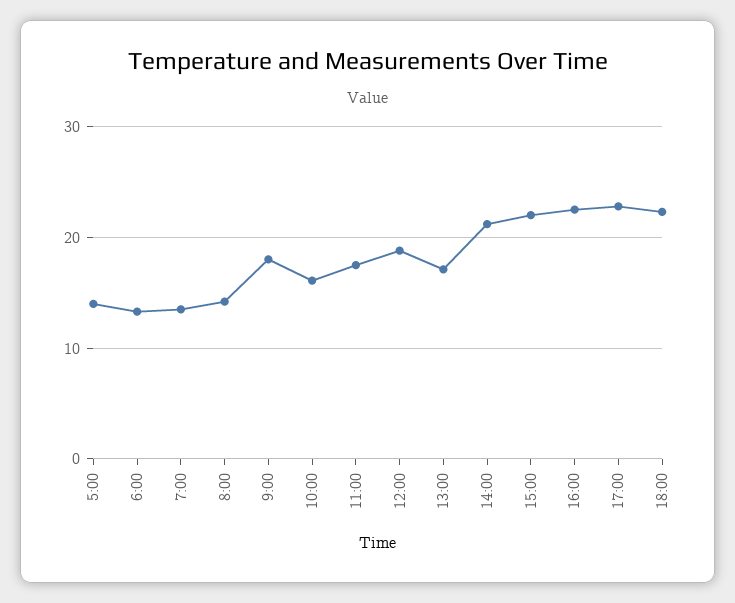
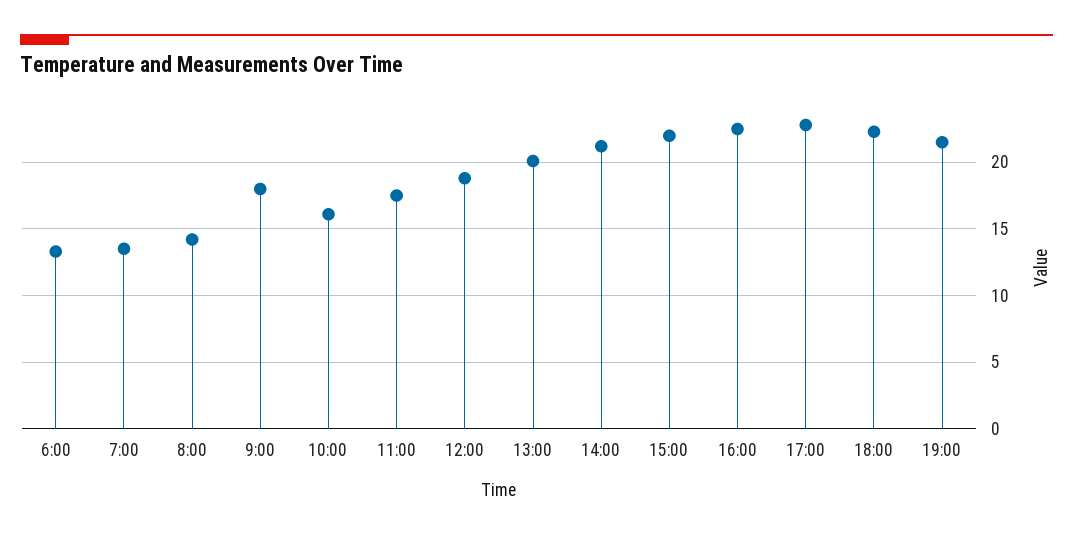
5:00: 14 -> none
13:00: 17 -> 20
19:00: none -> 21.5

